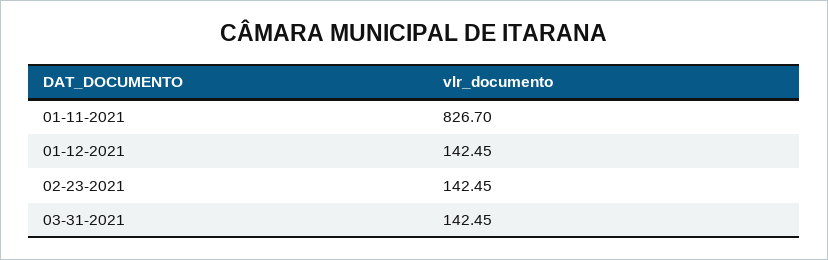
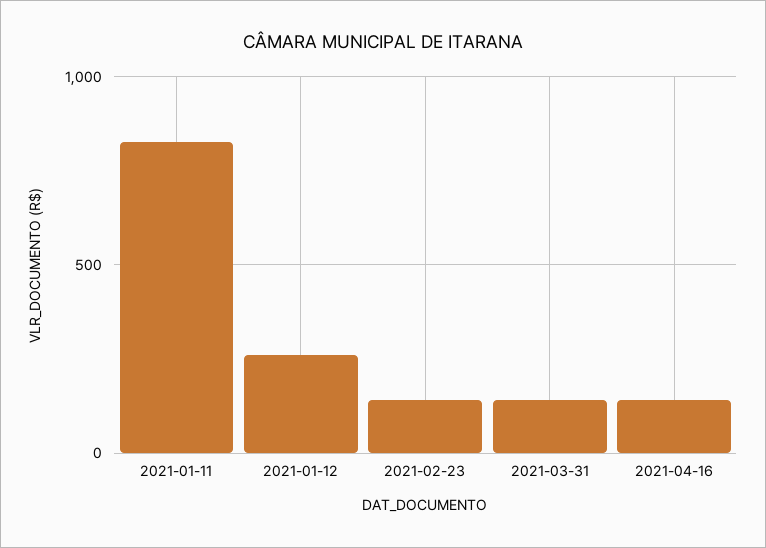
01-12-2021: 142.45 -> 250
2021-04-16: none -> 150

